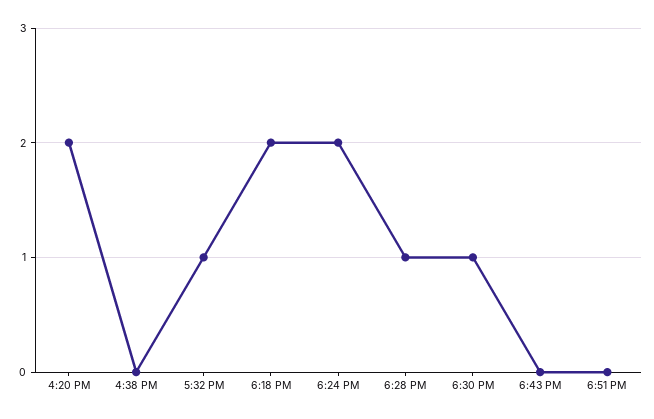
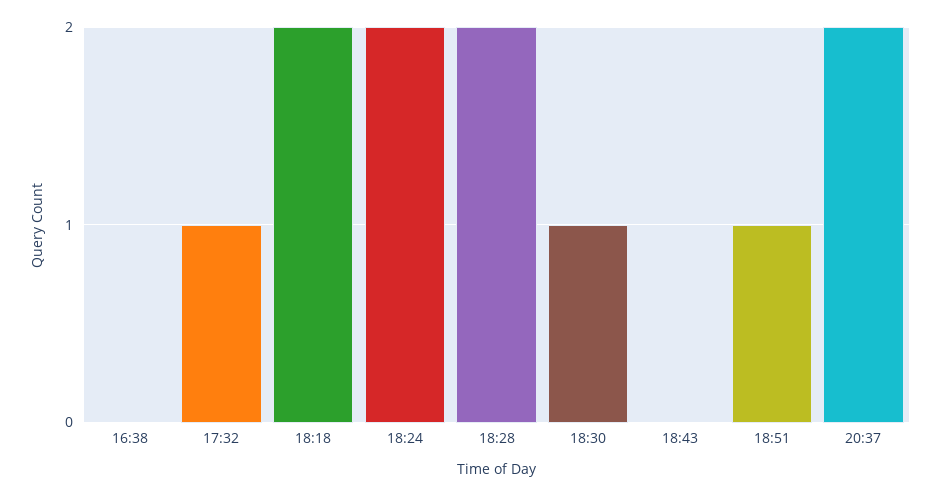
4:20 PM: 2 -> none
6:28 PM: 1 -> 2
6:51 PM: 0 -> 1
20:37: none -> 2

